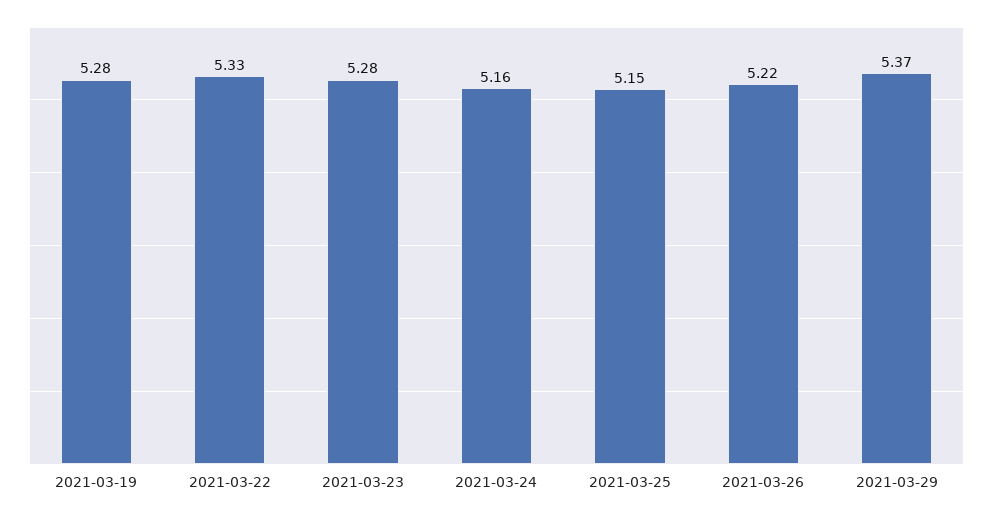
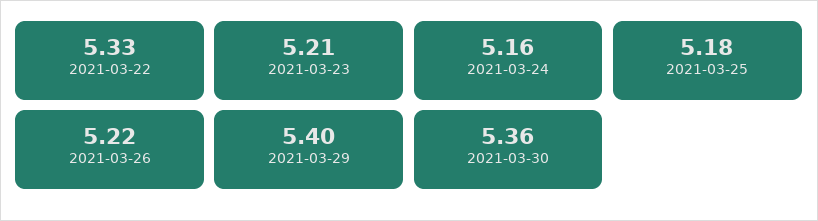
2021-03-19: 5.28 -> none
2021-03-23: 5.28 -> 5.21
2021-03-25: 5.15 -> 5.18
2021-03-29: 5.37 -> 5.4
2021-03-30: none -> 5.36

